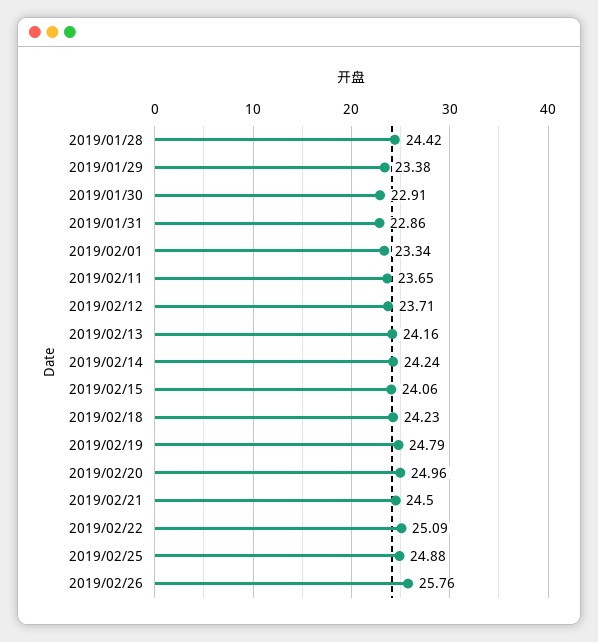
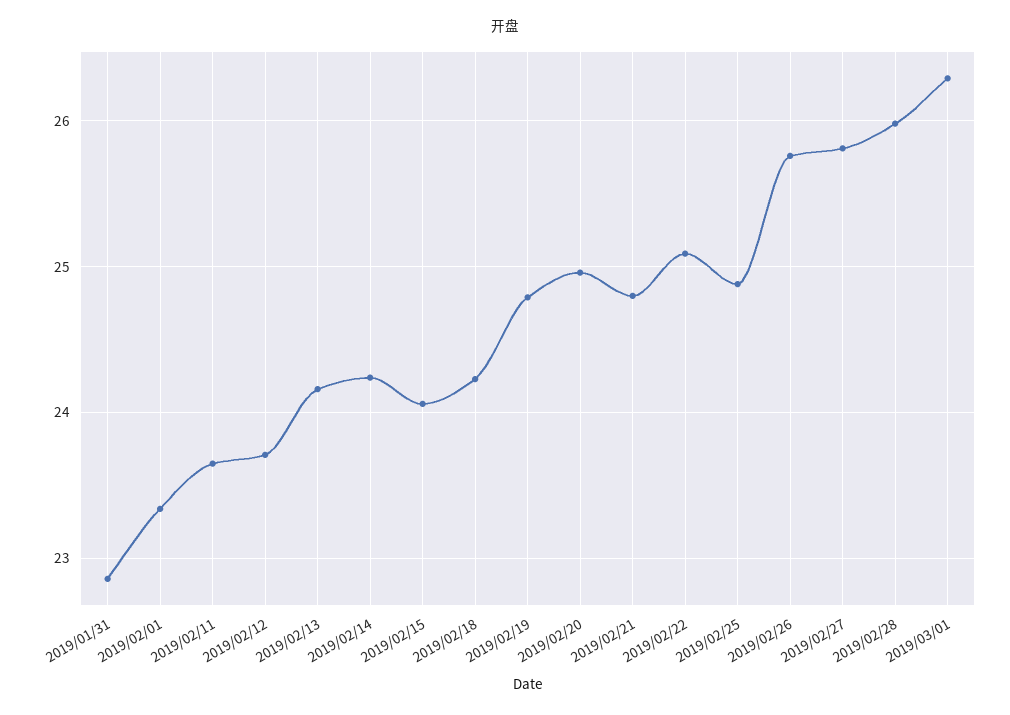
2019/01/28: 24.42 -> none
2019/01/29: 23.38 -> none
2019/01/30: 22.91 -> none
2019/02/21: 24.5 -> 24.8
2019/02/27: none -> 25.8
2019/02/28: none -> 26
2019/03/01: none -> 26.3

